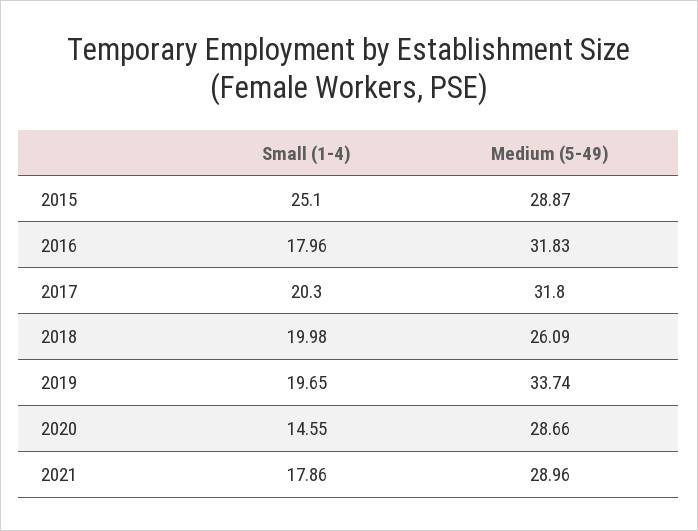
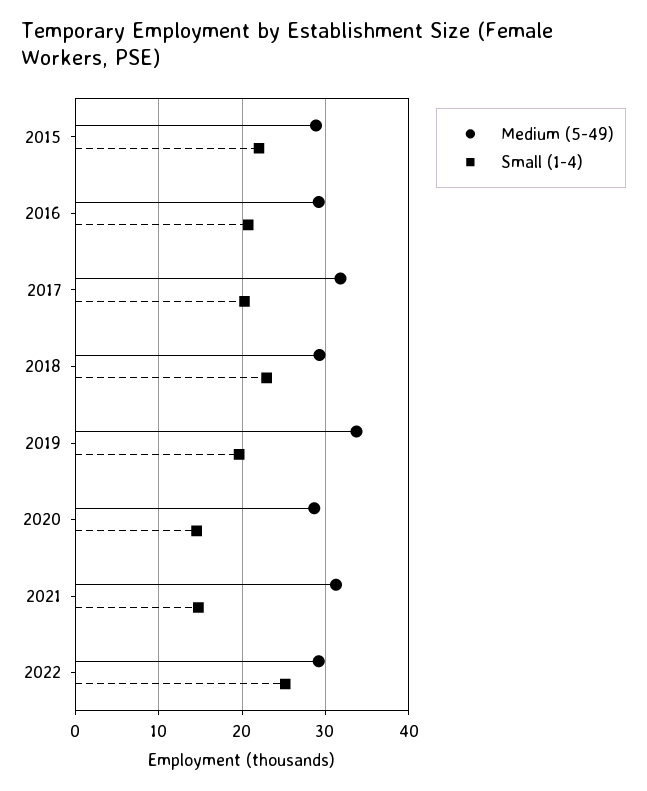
Small (1-4), 2015: 25.1 -> 22
Small (1-4), 2016: 17.96 -> 21
Medium (5-49), 2016: 31.83 -> 29
Small (1-4), 2018: 19.98 -> 23
Medium (5-49), 2018: 26.09 -> 29
Small (1-4), 2021: 17.86 -> 15
Medium (5-49), 2021: 28.96 -> 31
Medium (5-49), 2022: none -> 29
Small (1-4), 2022: none -> 25

